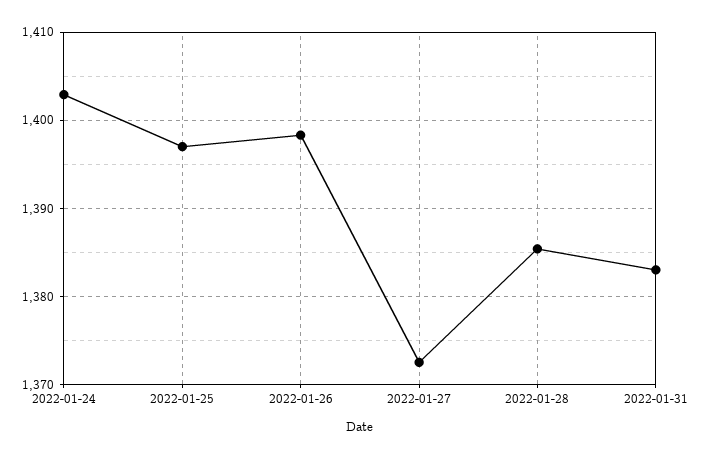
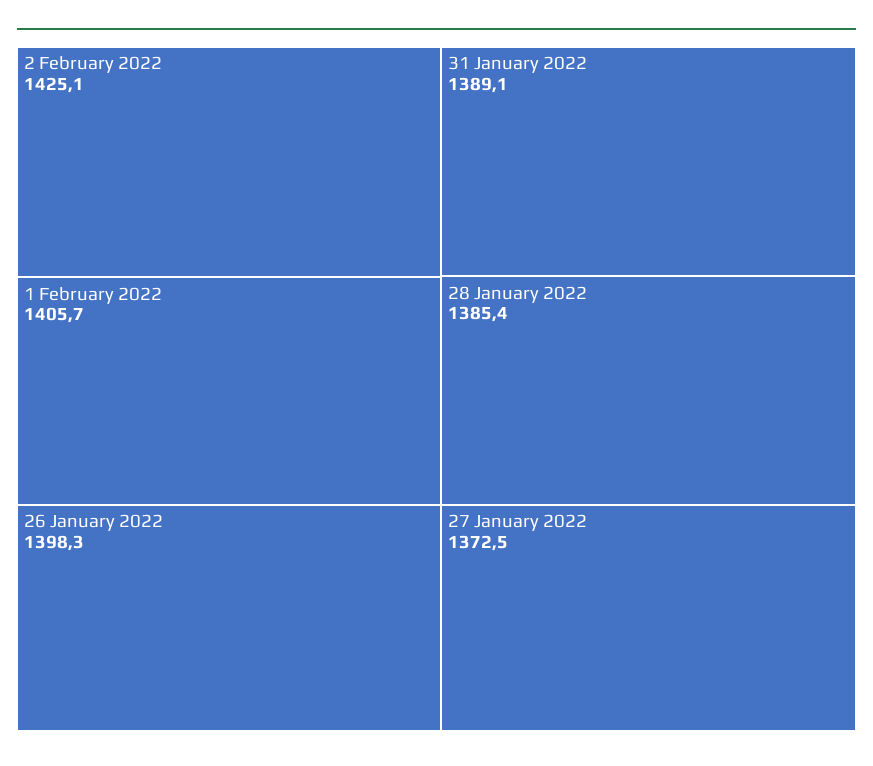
2022-01-24: 1403 -> none
2022-01-25: 1397 -> none
2022-01-31: 1383 -> 1389.1
2 February 2022: none -> 1425.1
1 February 2022: none -> 1405.7

